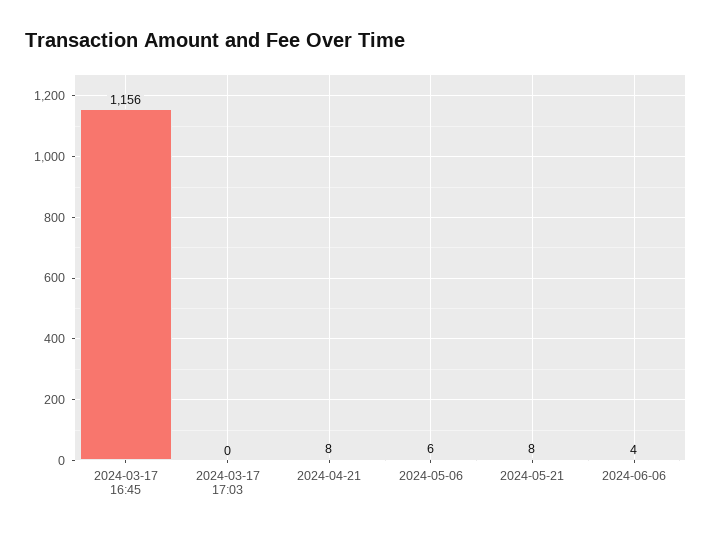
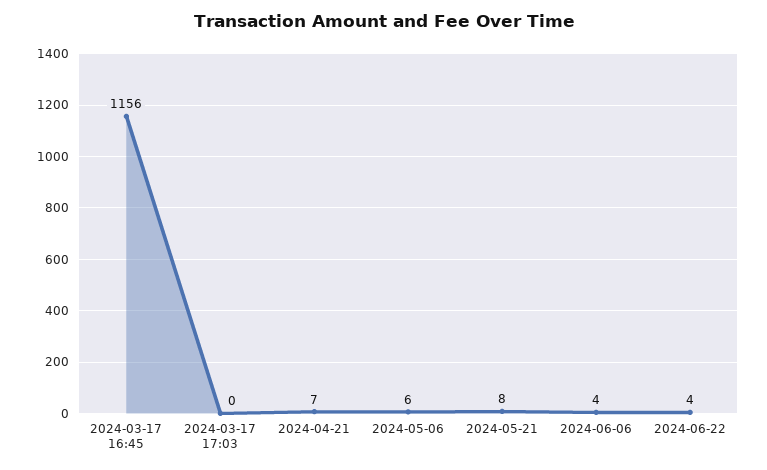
2024-04-21: 8 -> 7
2024-06-22: none -> 4

